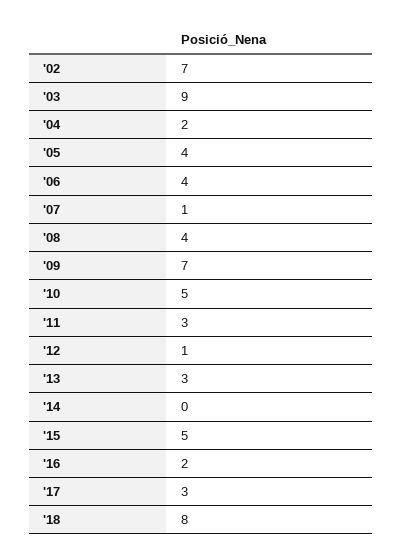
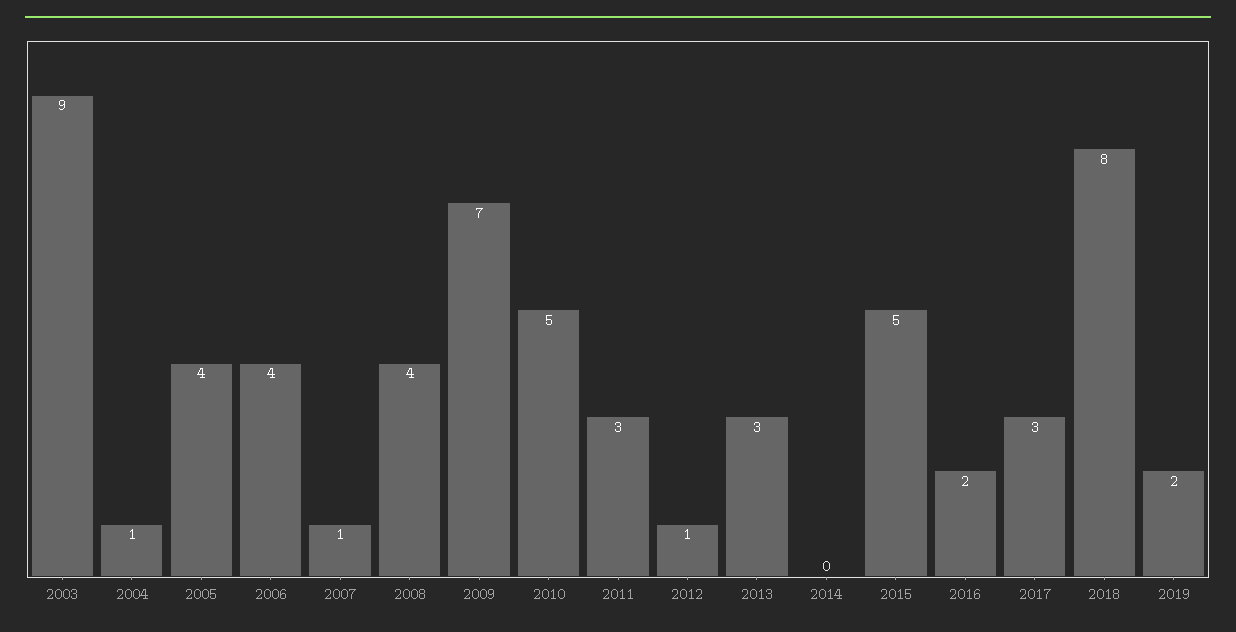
'02: 7 -> none
'04: 2 -> 1
2019: none -> 2

